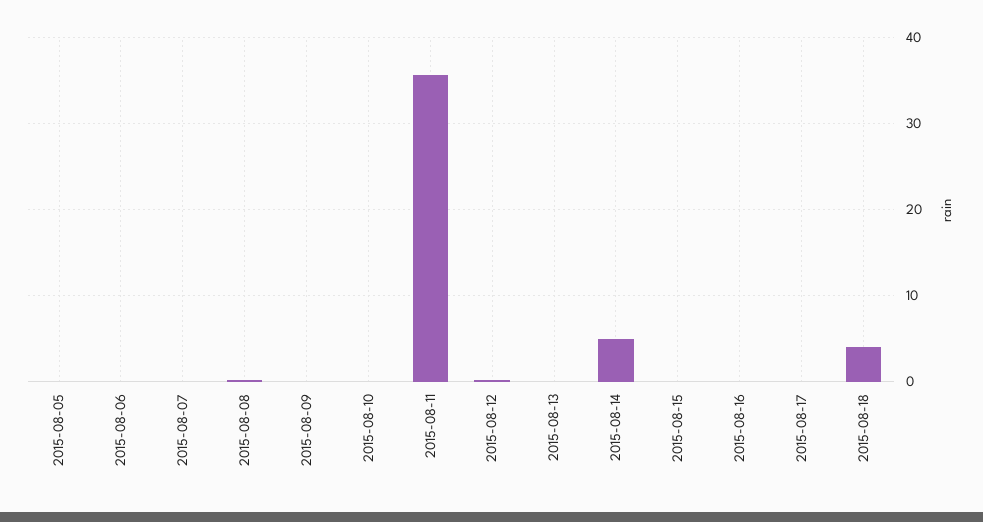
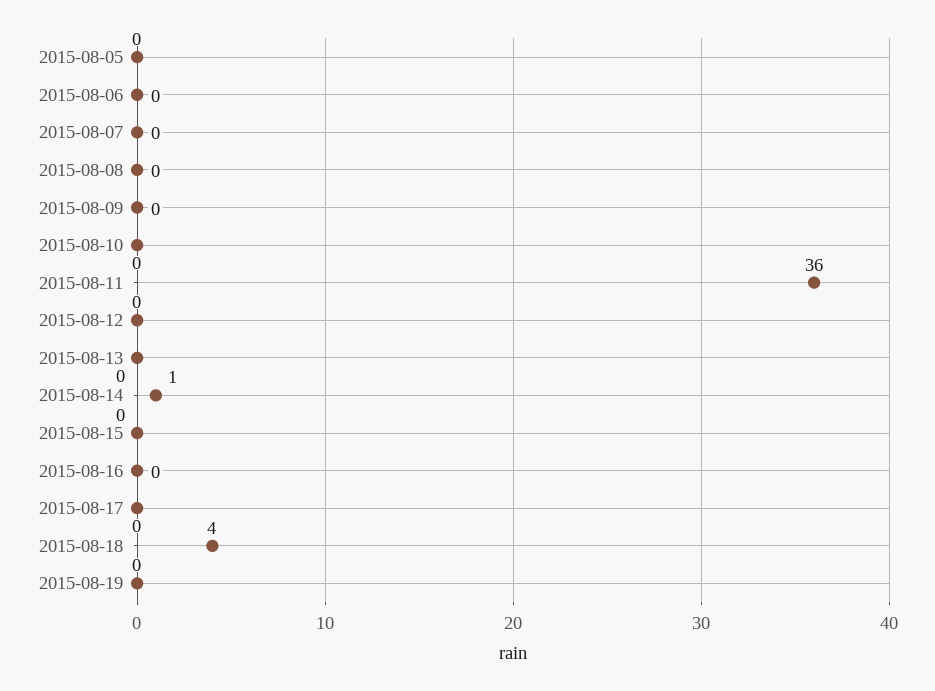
2015-08-14: 5 -> 1
2015-08-19: none -> 0

